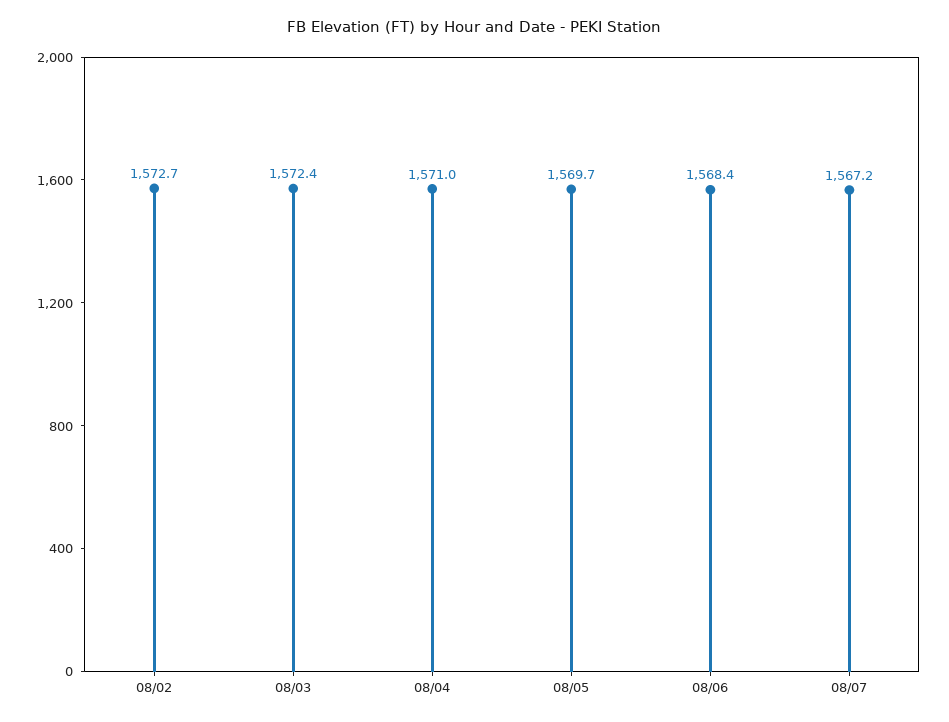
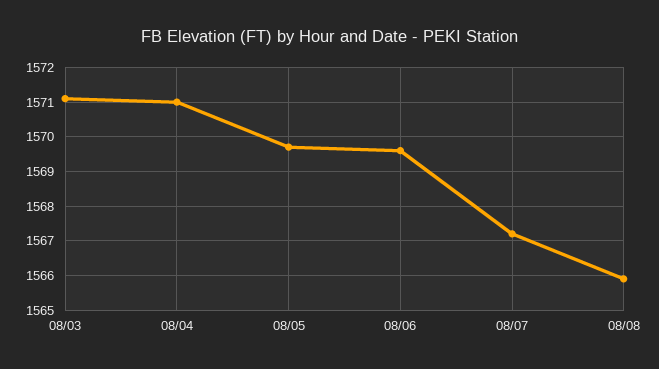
08/02: 1572.7 -> none
08/03: 1572.4 -> 1571
08/06: 1568.4 -> 1569.5
08/08: none -> 1566

